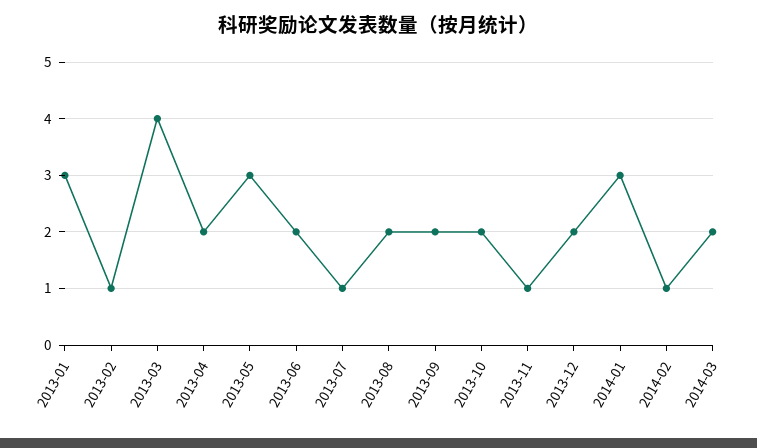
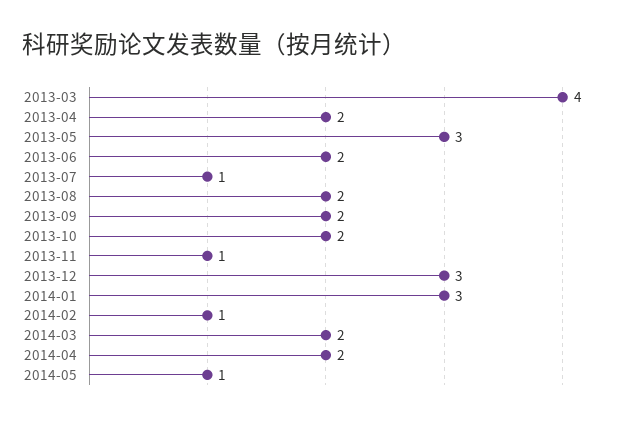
2013-01: 3 -> none
2013-02: 1 -> none
2013-12: 2 -> 3
2014-04: none -> 2
2014-05: none -> 1

